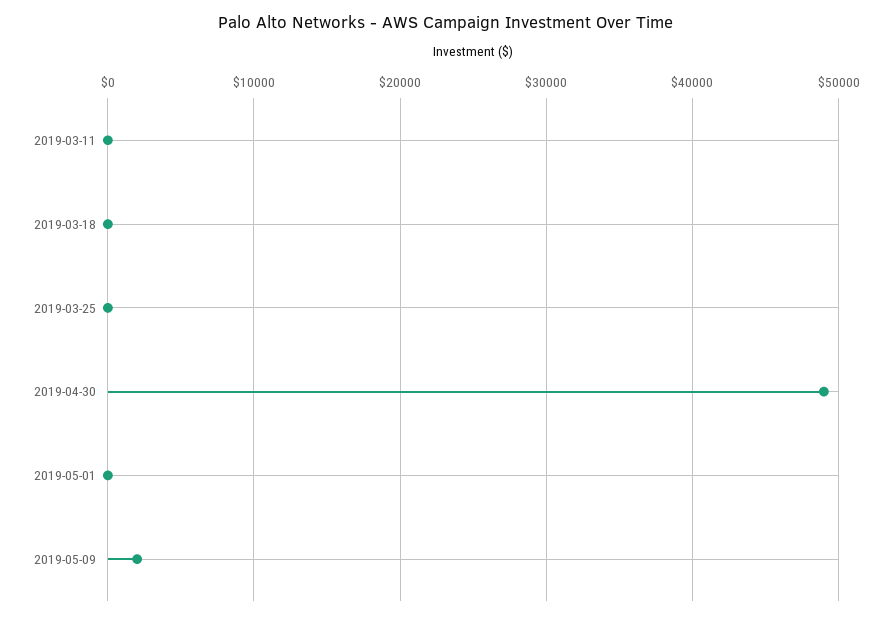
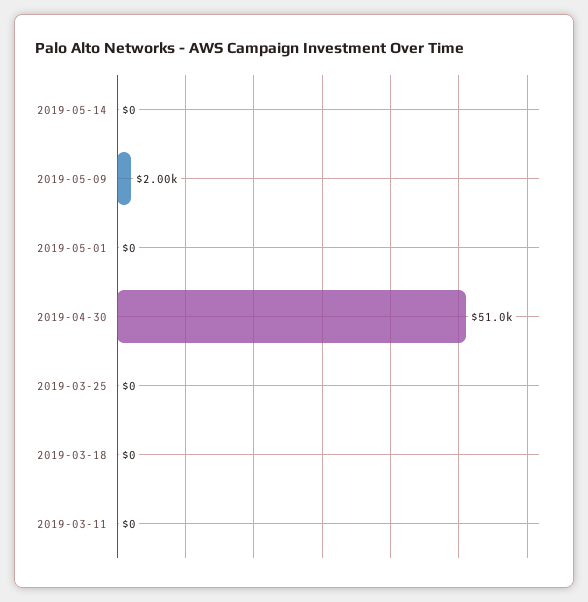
2019-04-30: 49000 -> 51000
2019-05-14: none -> 0

